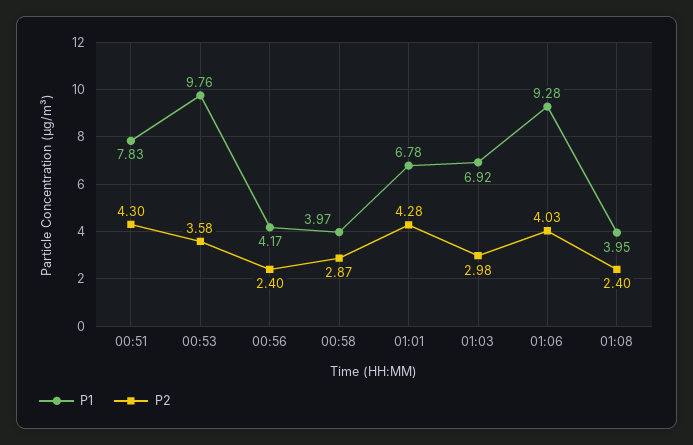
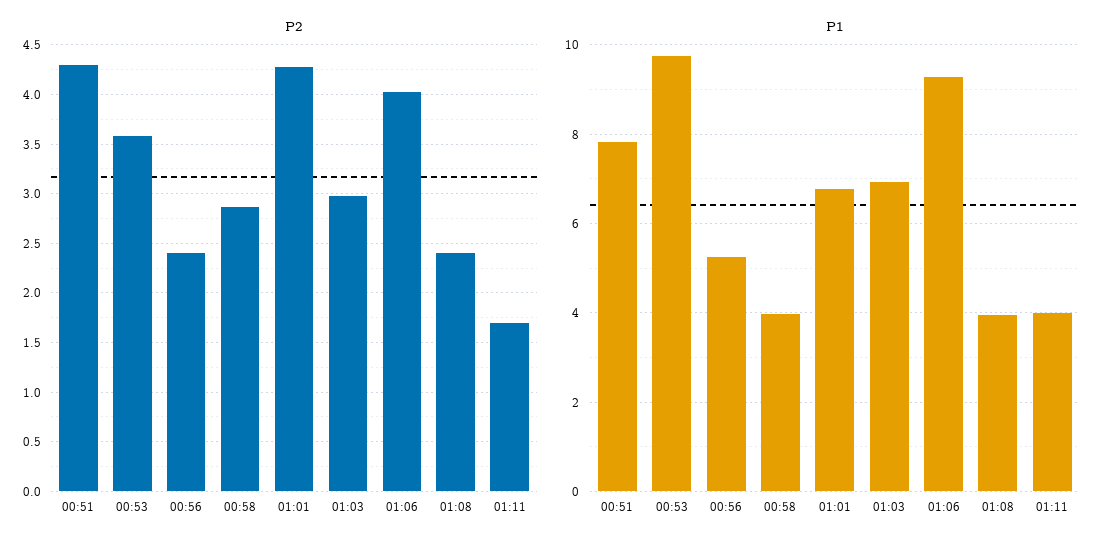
P1, 00:56: 4.17 -> 5.2
P2, 01:11: none -> 1.7
P1, 01:11: none -> 4

